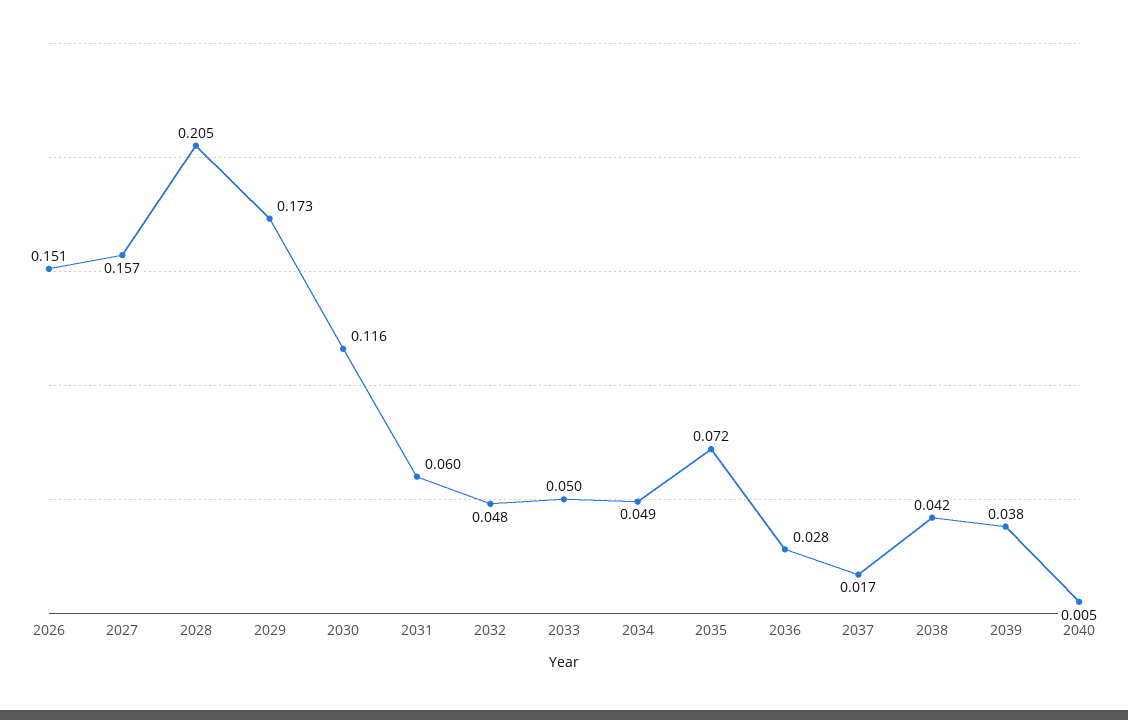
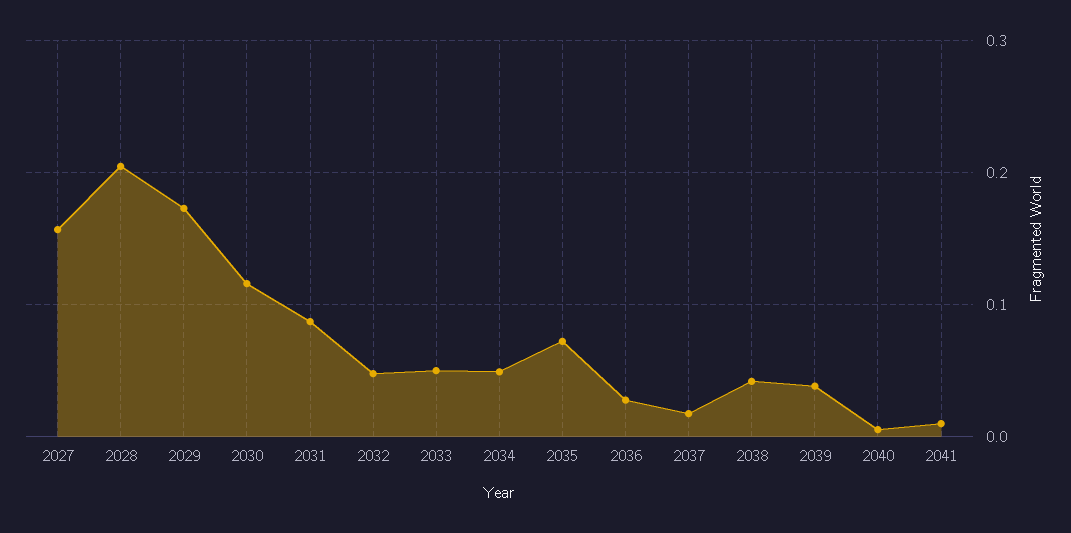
2026: 0.151 -> none
2031: 0.06 -> 0.09
2041: none -> 0.01

